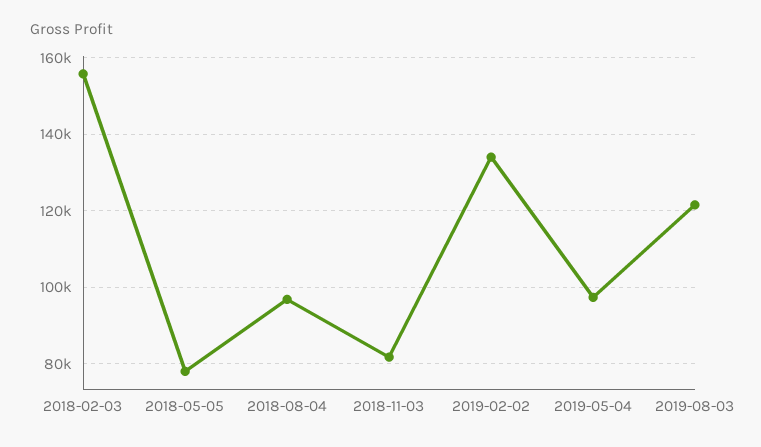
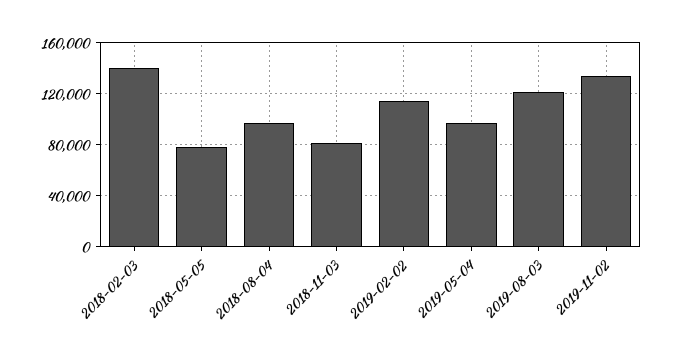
2018-02-03: 156000 -> 140000
2019-02-02: 134000 -> 115000
2019-11-02: none -> 135000

